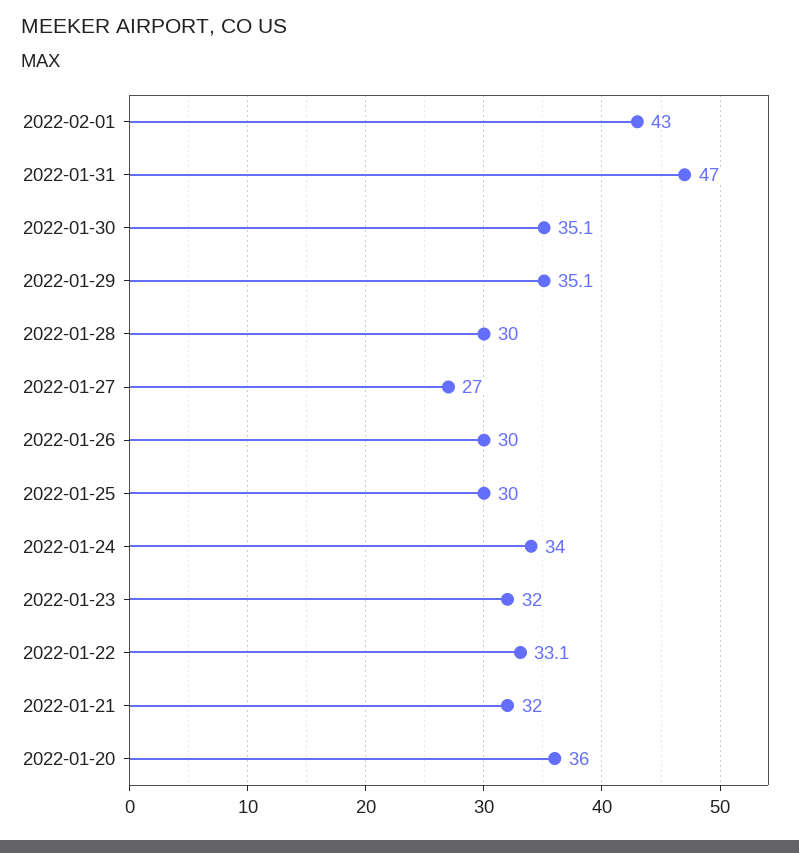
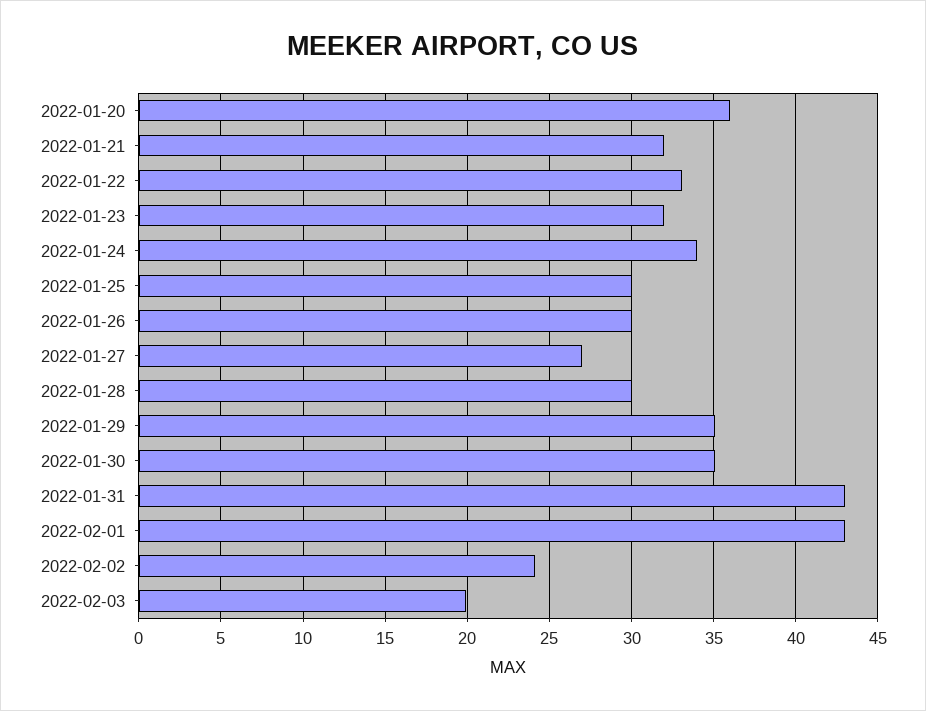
2022-01-31: 47 -> 43
2022-02-02: none -> 24
2022-02-03: none -> 20

